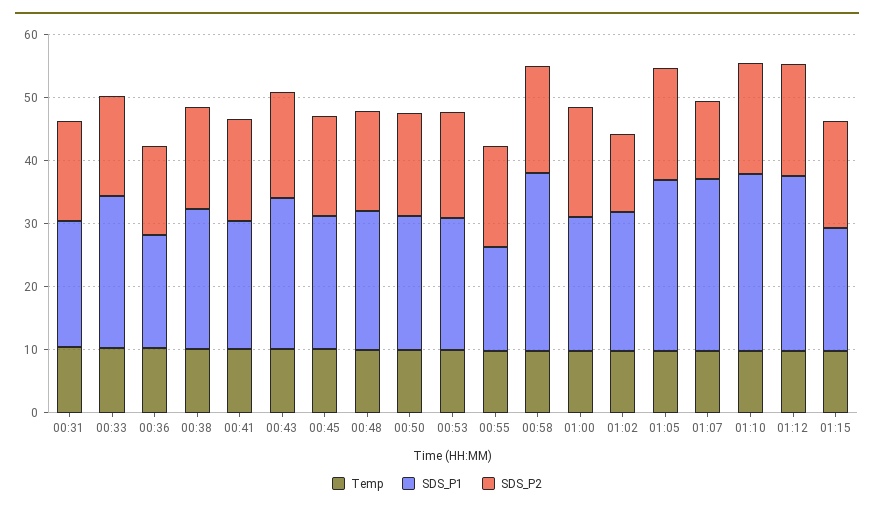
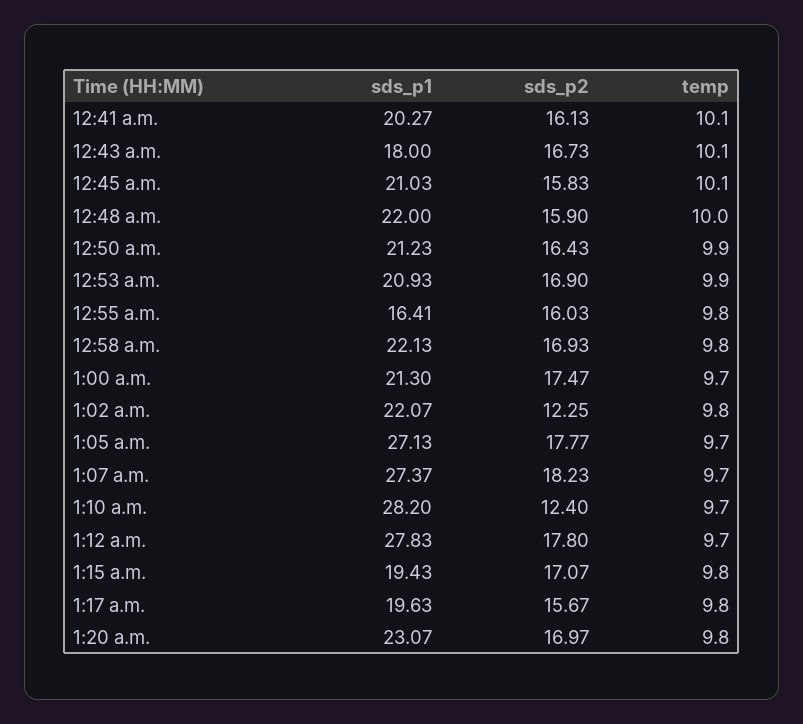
Temp, 00:31: 10 -> none
SDS_P1, 00:31: 20 -> none
SDS_P2, 00:31: 16 -> none
Temp, 00:33: 10 -> none
SDS_P1, 00:33: 24 -> none
SDS_P2, 00:33: 16 -> none
Temp, 00:36: 10 -> none
SDS_P1, 00:36: 18 -> none
SDS_P2, 00:36: 14 -> none
Temp, 00:38: 10 -> none
SDS_P1, 00:38: 22 -> none
SDS_P2, 00:38: 16 -> none
SDS_P1, 00:43: 24 -> 18
SDS_P1, 00:58: 28 -> 22.13
SDS_P2, 01:07: 12 -> 18.23
SDS_P2, 01:10: 18 -> 12.4
SDS_P1, 1:17 a.m.: none -> 19.63
SDS_P2, 1:17 a.m.: none -> 15.67
Temp, 1:17 a.m.: none -> 9.8
SDS_P1, 1:20 a.m.: none -> 23.07
SDS_P2, 1:20 a.m.: none -> 16.97
Temp, 1:20 a.m.: none -> 9.8

